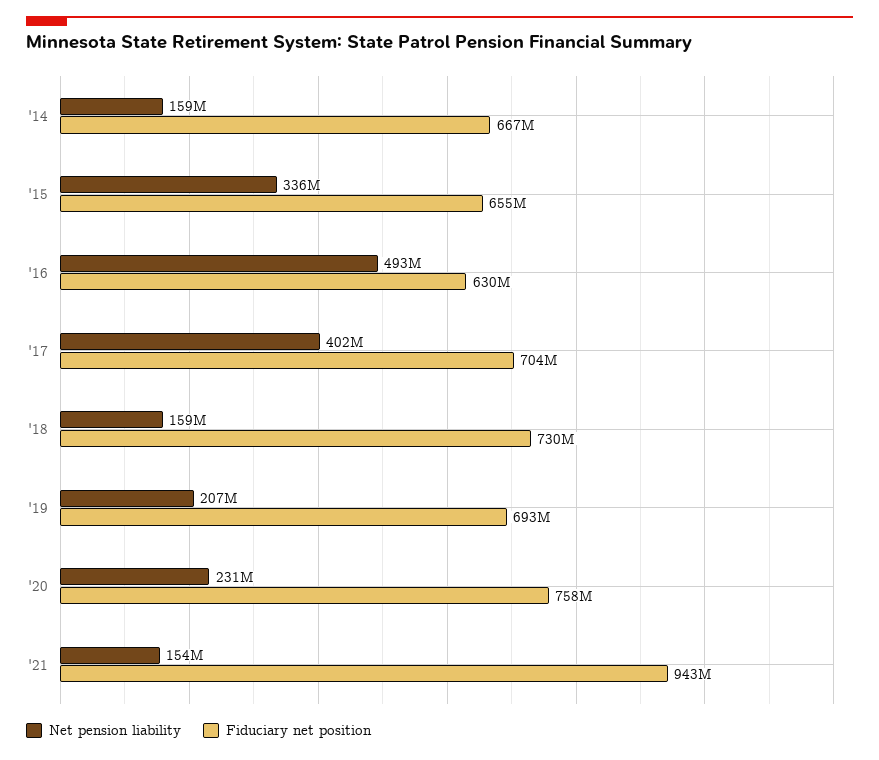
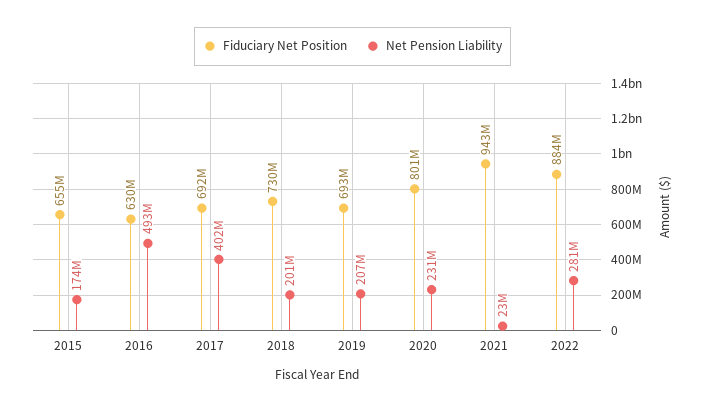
Net pension liability, '14: 159000000 -> none
Fiduciary net position, '14: 667000000 -> none
Net pension liability, '15: 336000000 -> 174000000
Fiduciary net position, '17: 704000000 -> 692000000
Net pension liability, '18: 159000000 -> 201000000
Fiduciary net position, '20: 758000000 -> 801000000
Net pension liability, '21: 154000000 -> 23000000
Fiduciary net position, 2022: none -> 884000000
Net pension liability, 2022: none -> 281000000

